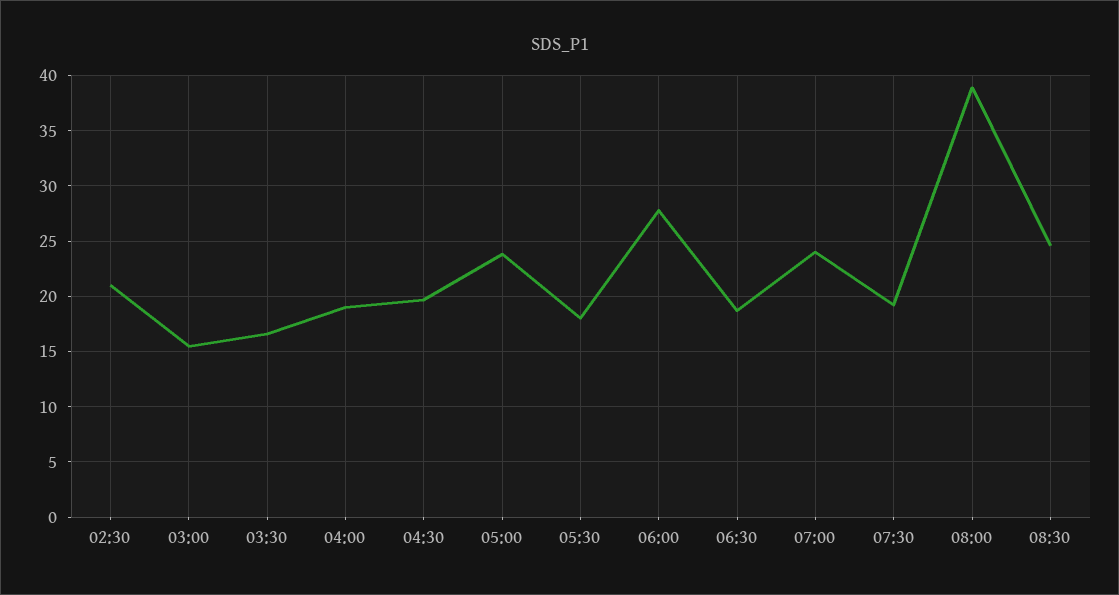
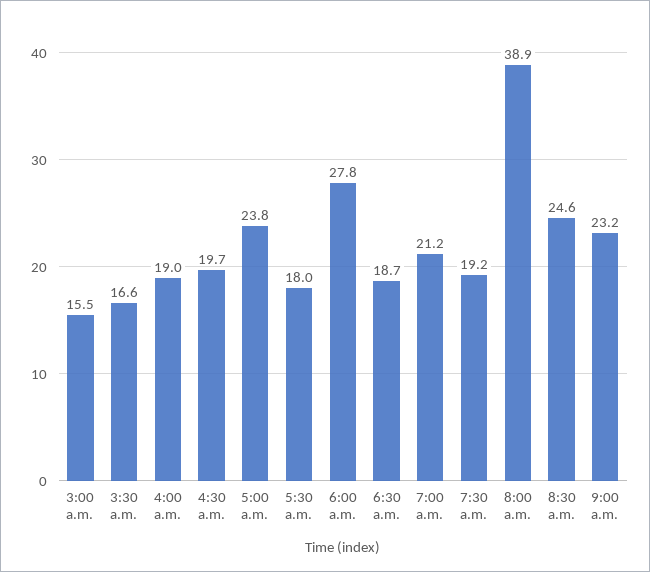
02:30: 21 -> none
07:00: 24 -> 21.2
9:00 a.m.: none -> 23.2

